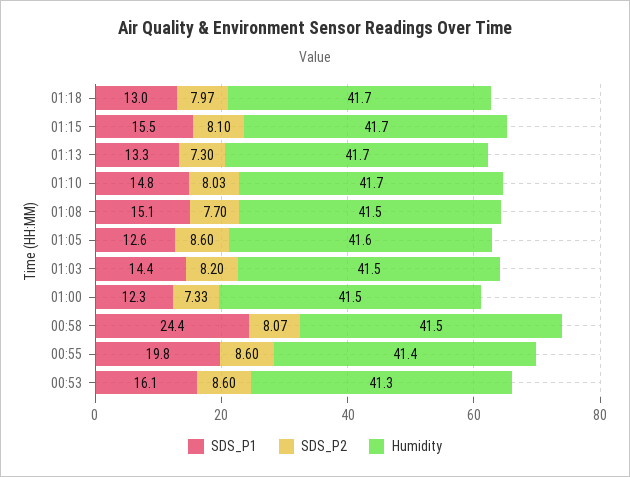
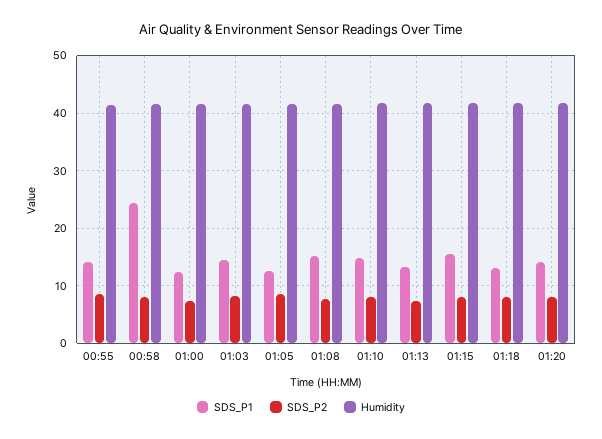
SDS_P1, 00:55: 19.8 -> 14
SDS_P1, 00:53: 16.1 -> none
SDS_P2, 00:53: 8.6 -> none
Humidity, 00:53: 41.3 -> none
SDS_P1, 01:20: none -> 14
SDS_P2, 01:20: none -> 8
Humidity, 01:20: none -> 42

